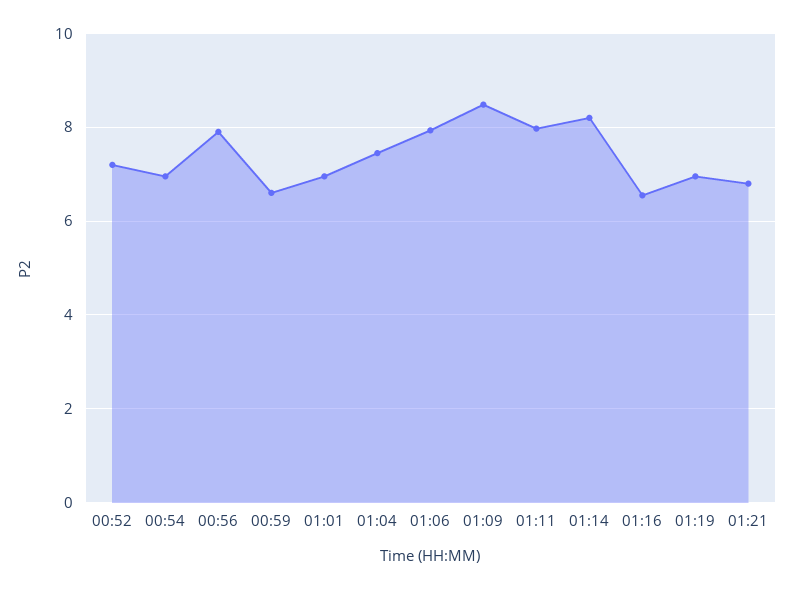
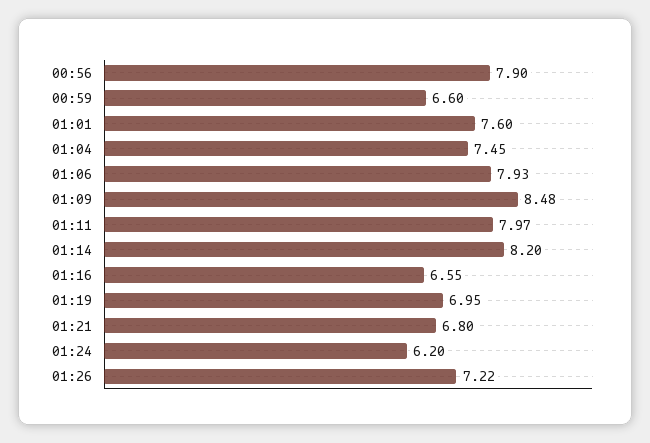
00:52: 7.2 -> none
00:54: 7 -> none
01:01: 7 -> 7.6
01:24: none -> 6.2
01:26: none -> 7.22

